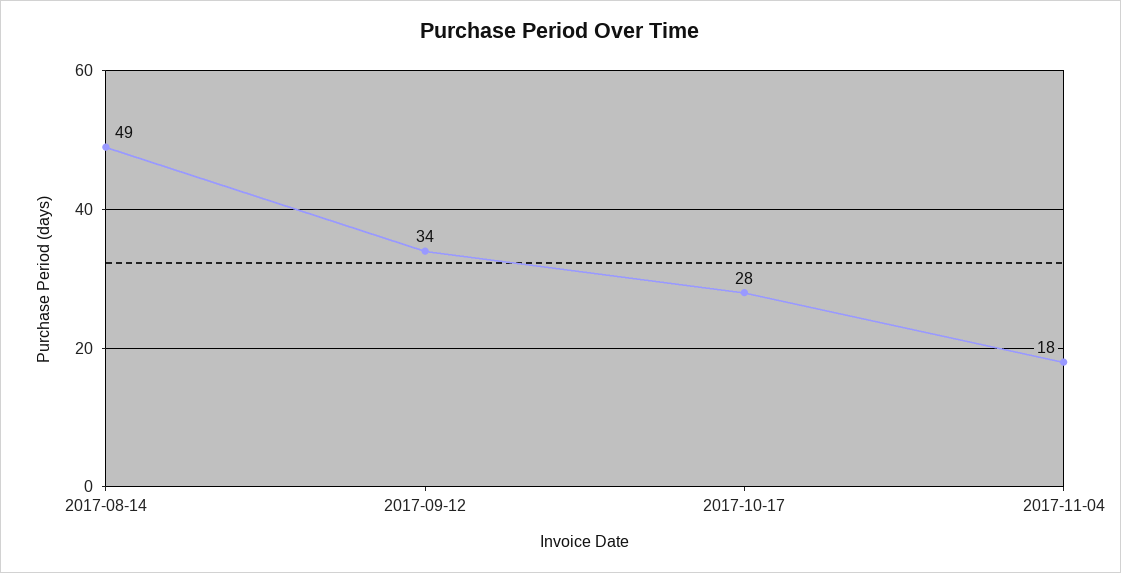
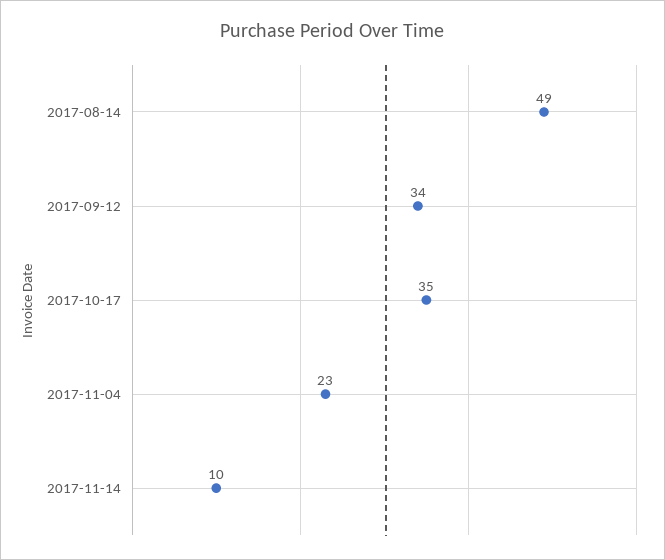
2017-10-17: 28 -> 35
2017-11-04: 18 -> 23
2017-11-14: none -> 10

